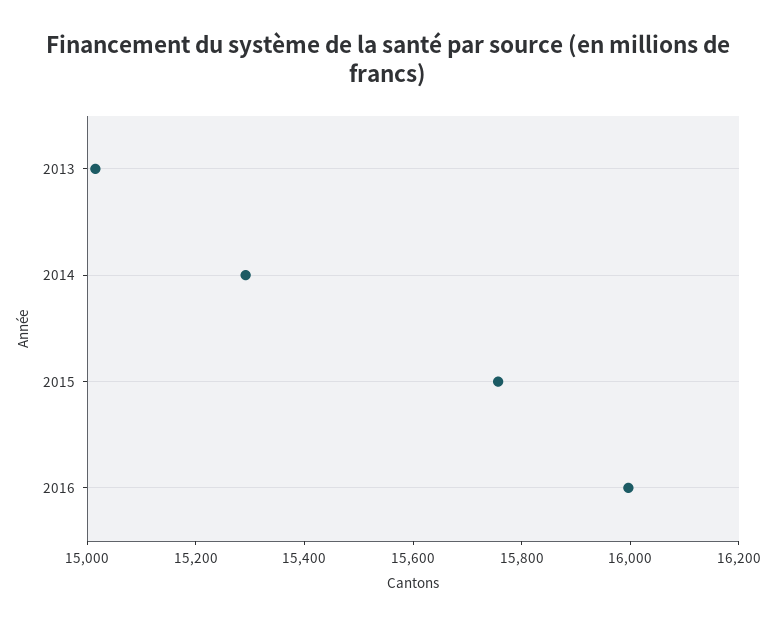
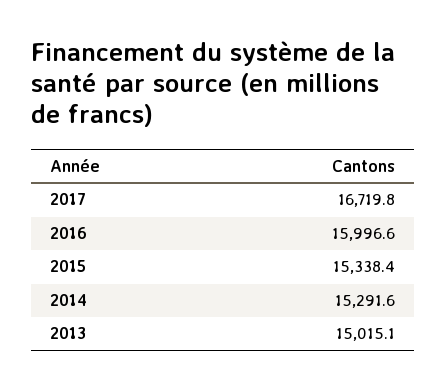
2015: 15750 -> 15338.4
2017: none -> 16719.8

